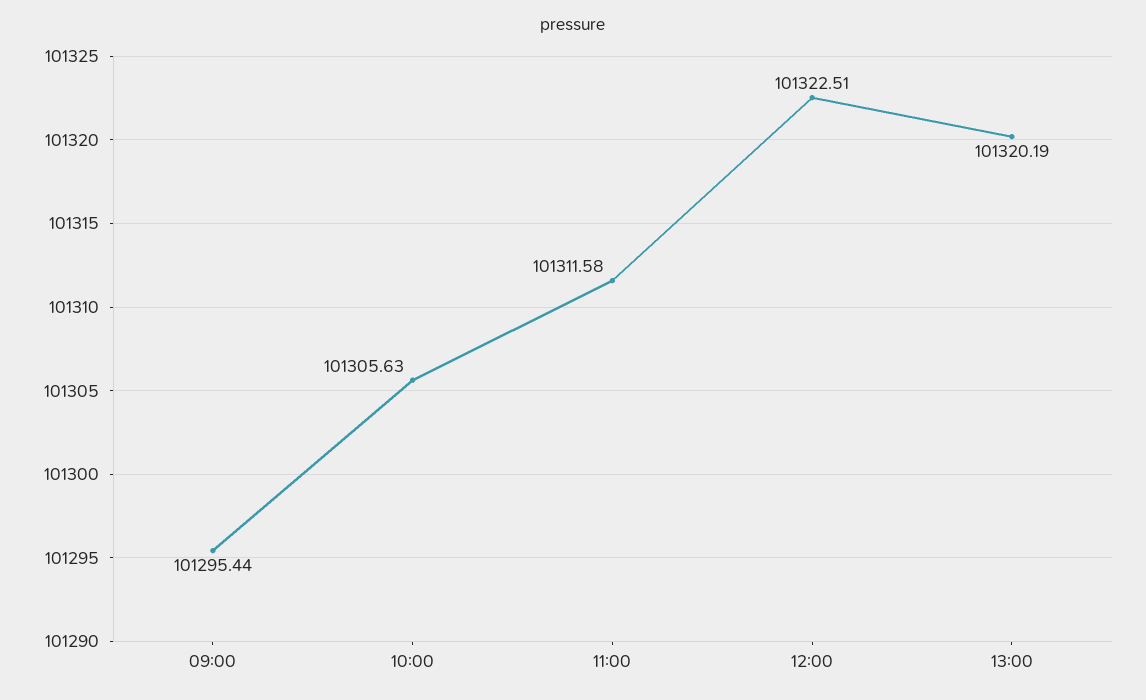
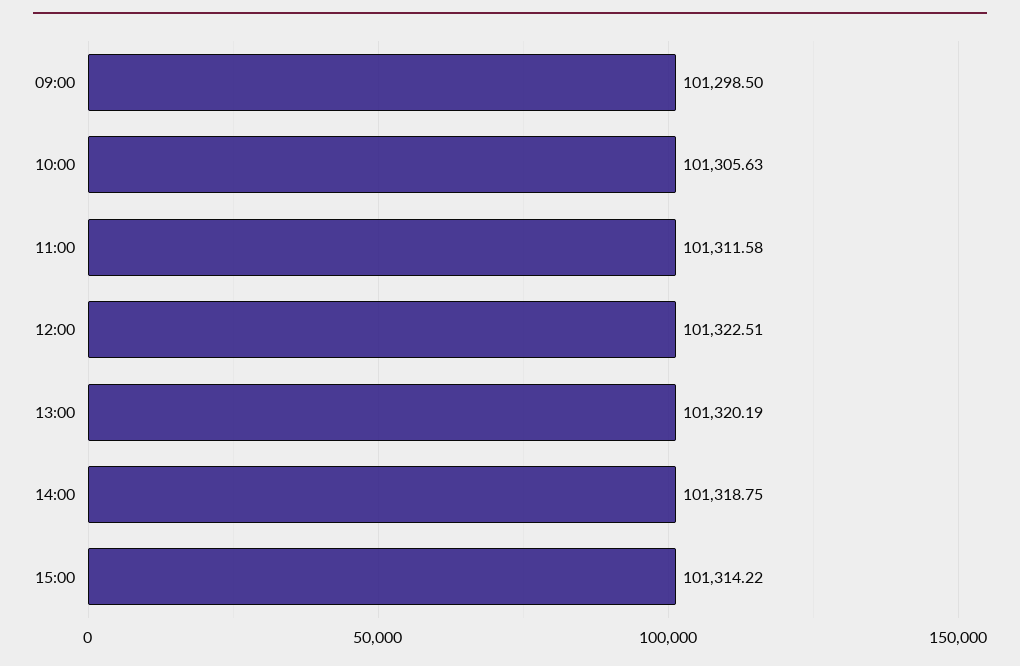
09:00: 101295.44 -> 101298.5
14:00: none -> 101318.75
15:00: none -> 101314.22

